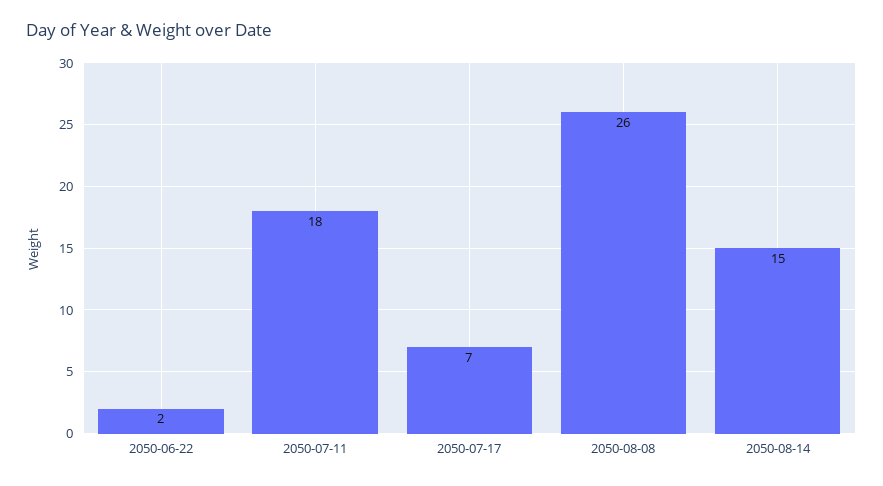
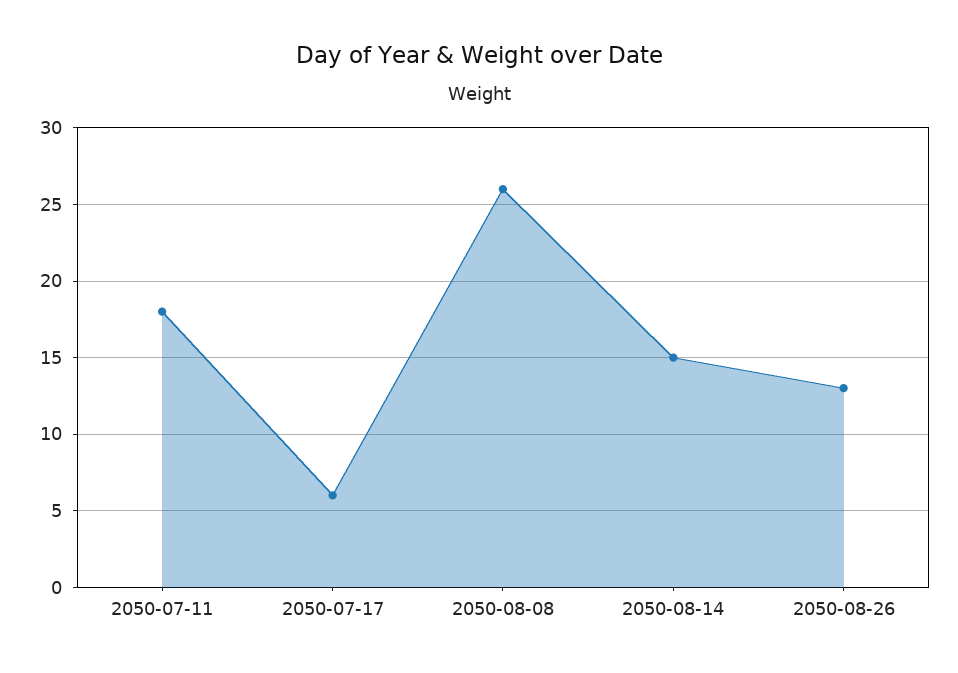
2050-06-22: 2 -> none
2050-07-17: 7 -> 6
2050-08-26: none -> 13

